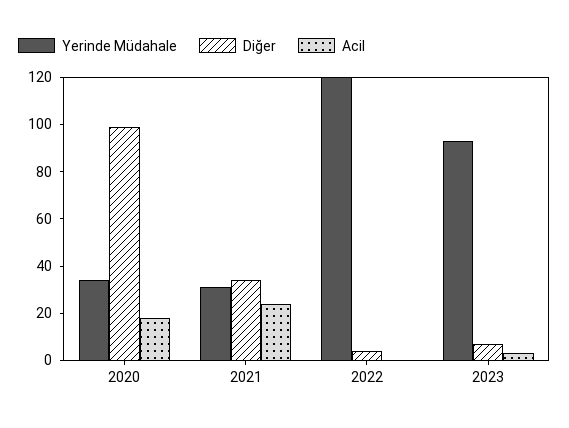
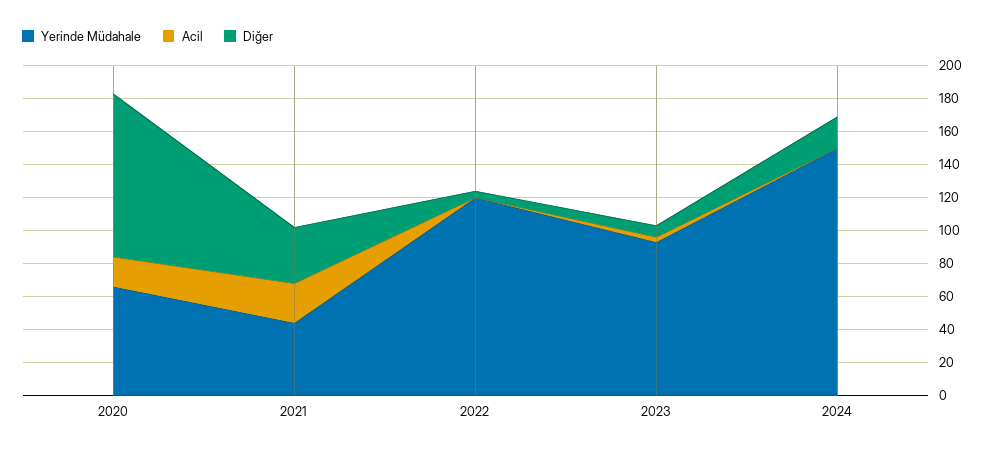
Yerinde Müdahale, 2020: 35 -> 65
Yerinde Müdahale, 2021: 30 -> 45
Yerinde Müdahale, 2024: none -> 150
Acil, 2024: none -> 0
Diğer, 2024: none -> 20

